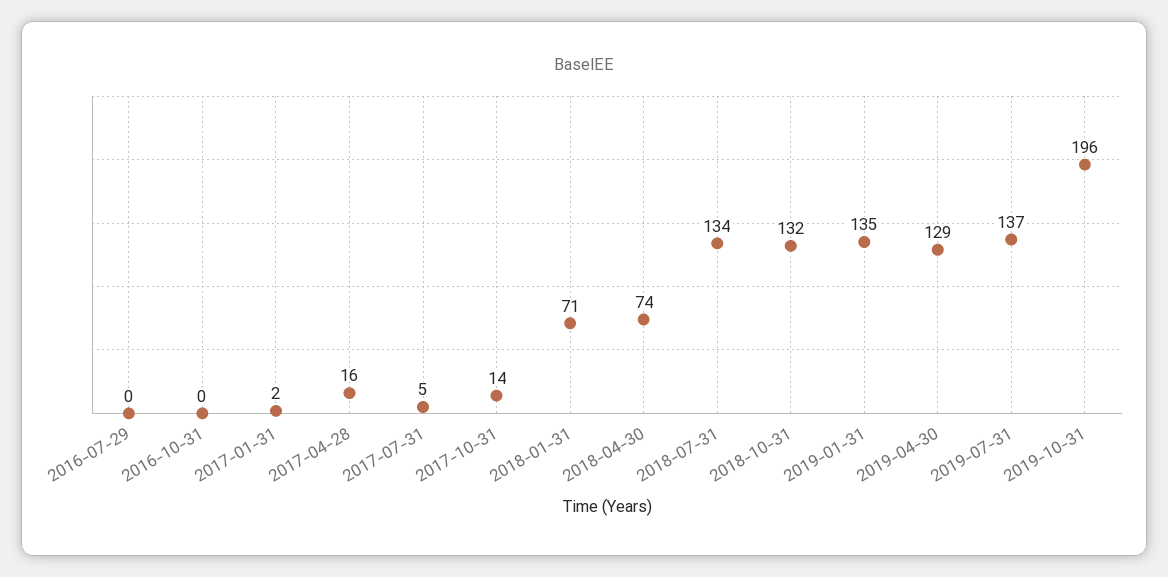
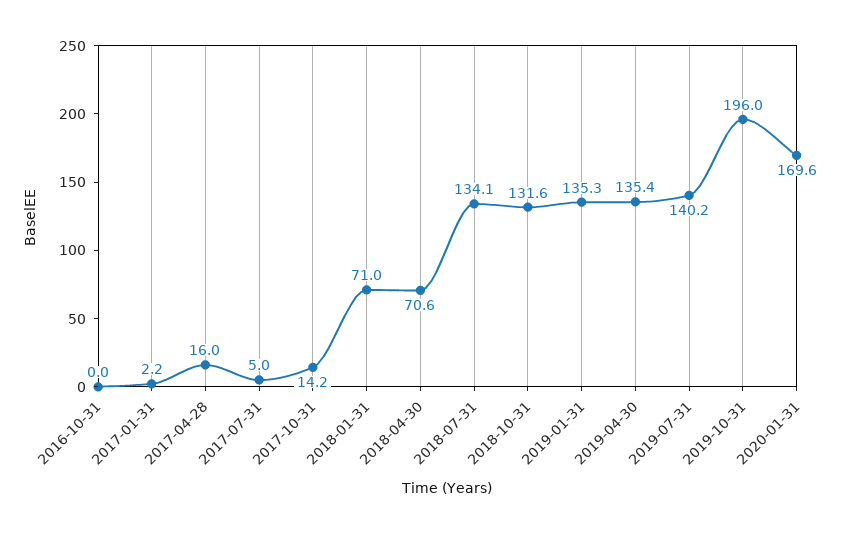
2016-07-29: 0 -> none
2018-04-30: 74 -> 70.6
2019-04-30: 129 -> 135.4
2019-07-31: 137 -> 140.2
2020-01-31: none -> 169.6

